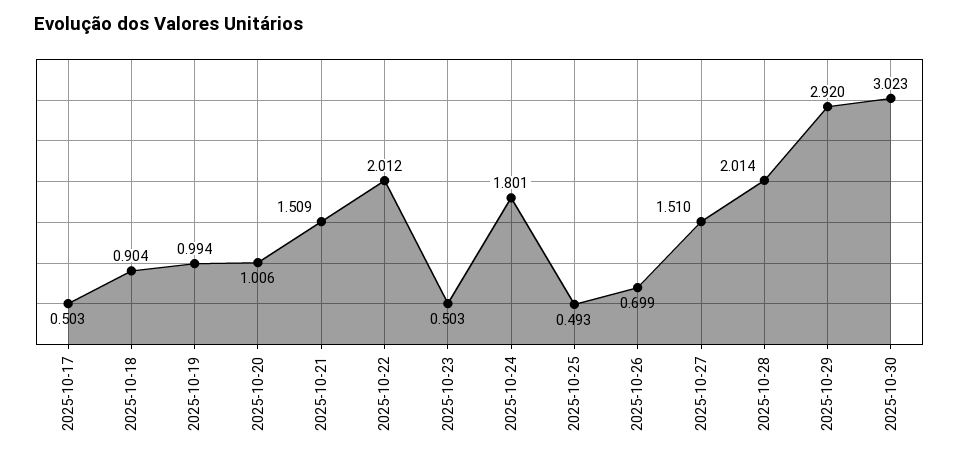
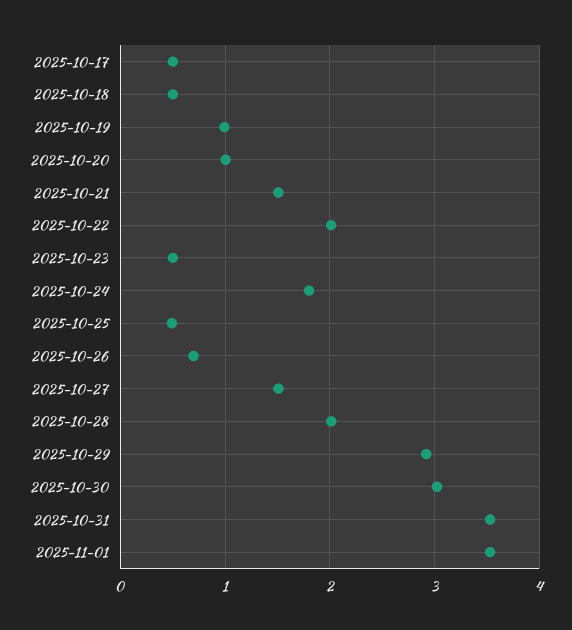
2025-10-18: 0.904 -> 0.5
2025-10-31: none -> 3.5
2025-11-01: none -> 3.5

